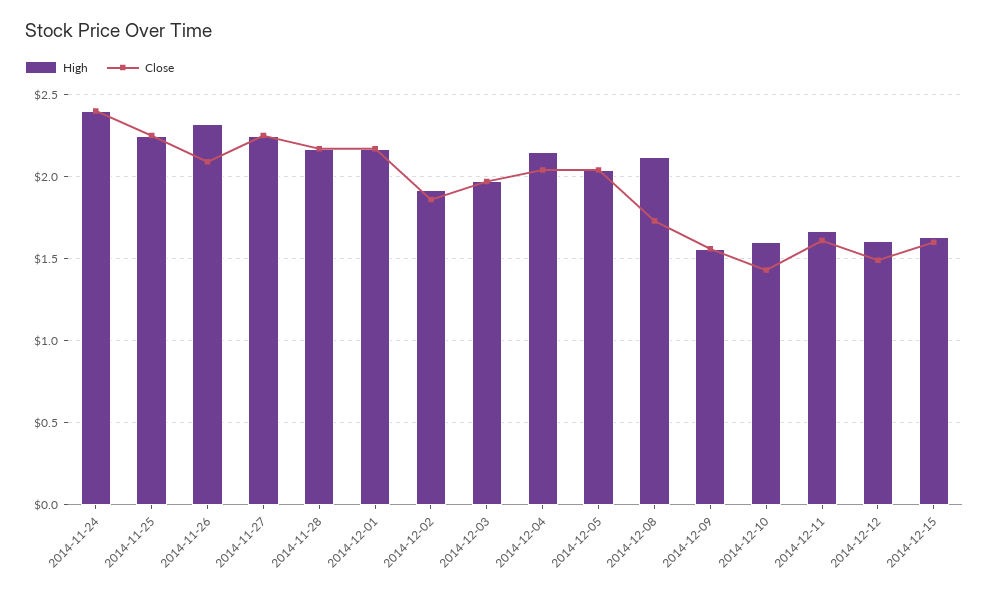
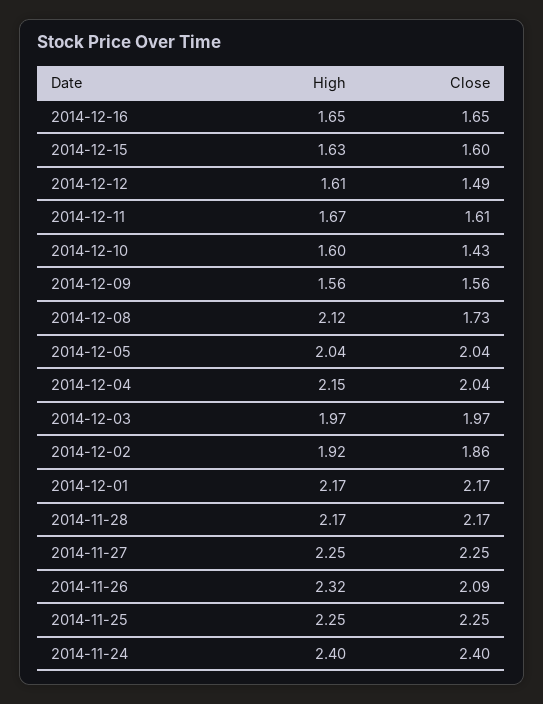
High, 2014-12-16: none -> 1.65
Close, 2014-12-16: none -> 1.65

